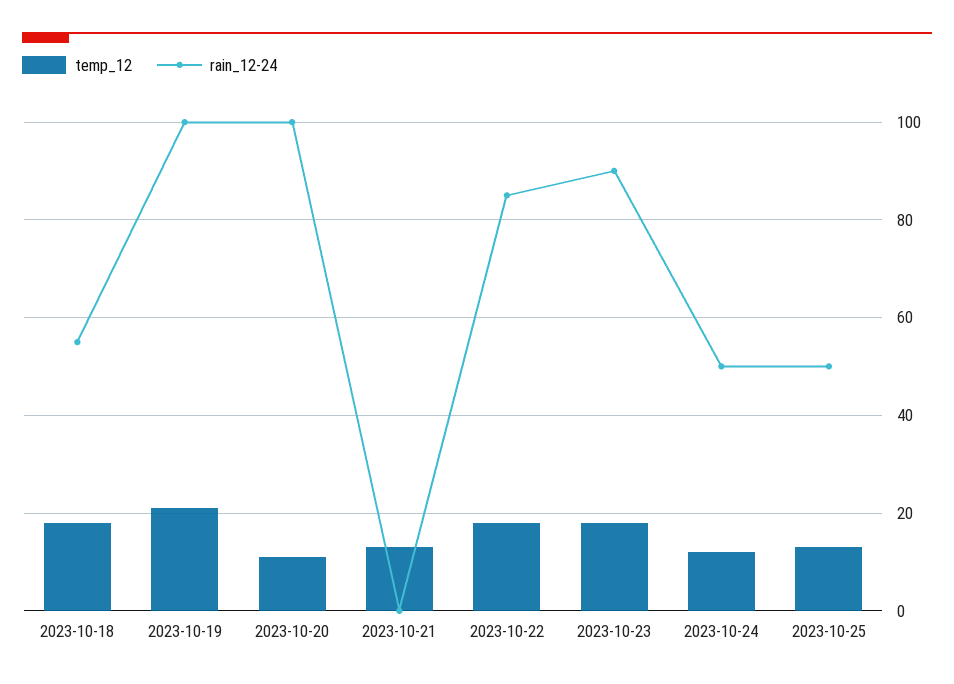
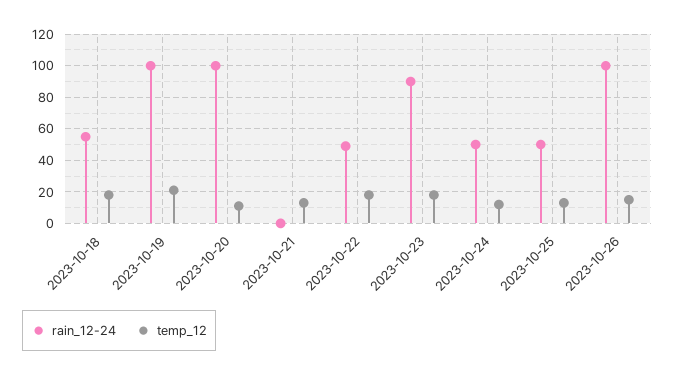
rain_12-24, 2023-10-22: 85 -> 50
rain_12-24, 2023-10-26: none -> 100
temp_12, 2023-10-26: none -> 15

